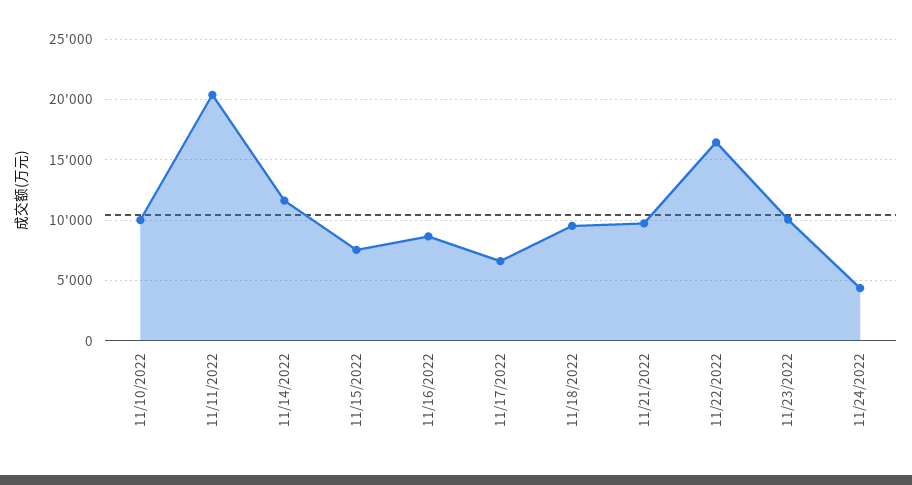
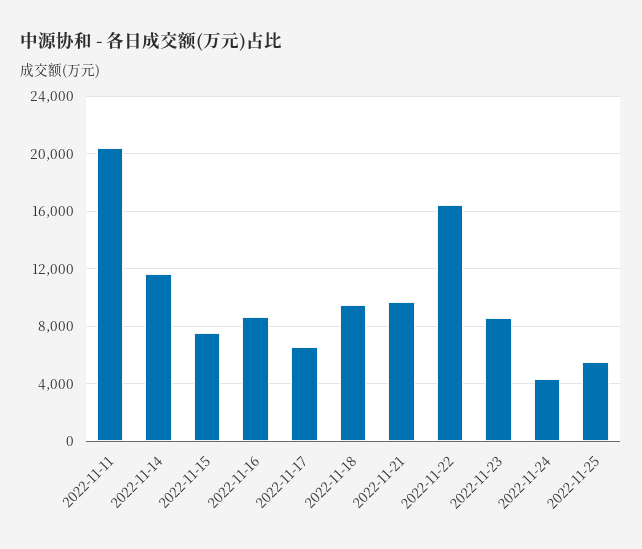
11/10/2022: 10000 -> none
11/23/2022: 10000 -> 8500
2022-11-25: none -> 5500

